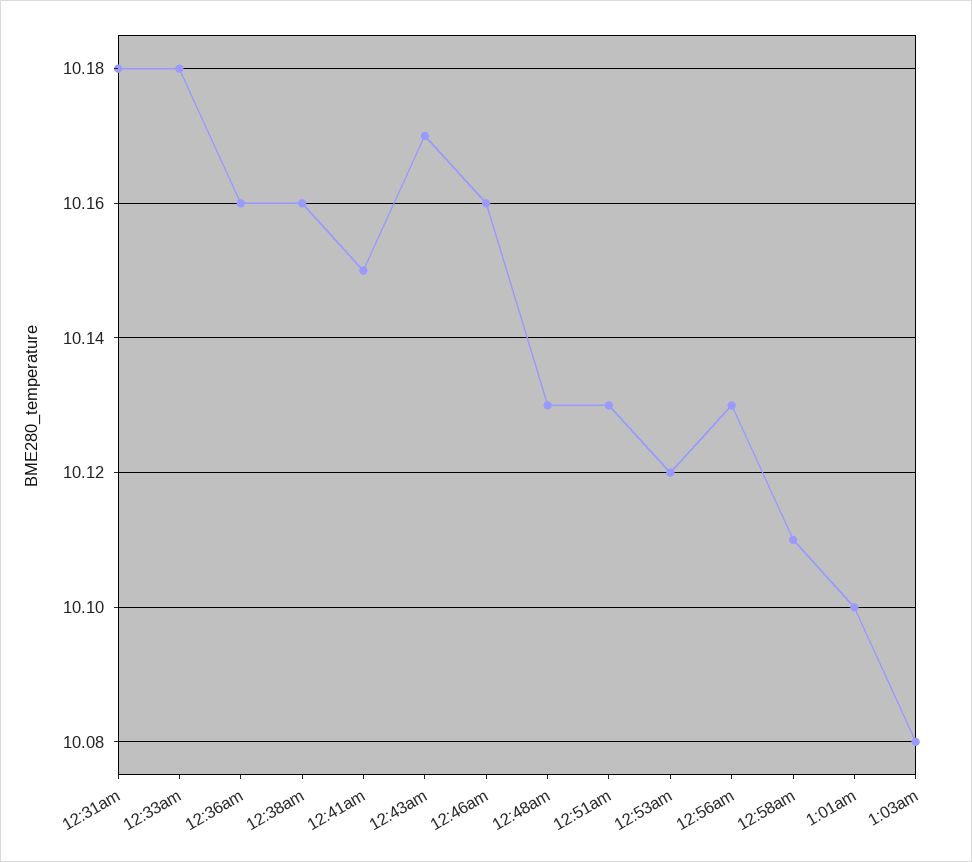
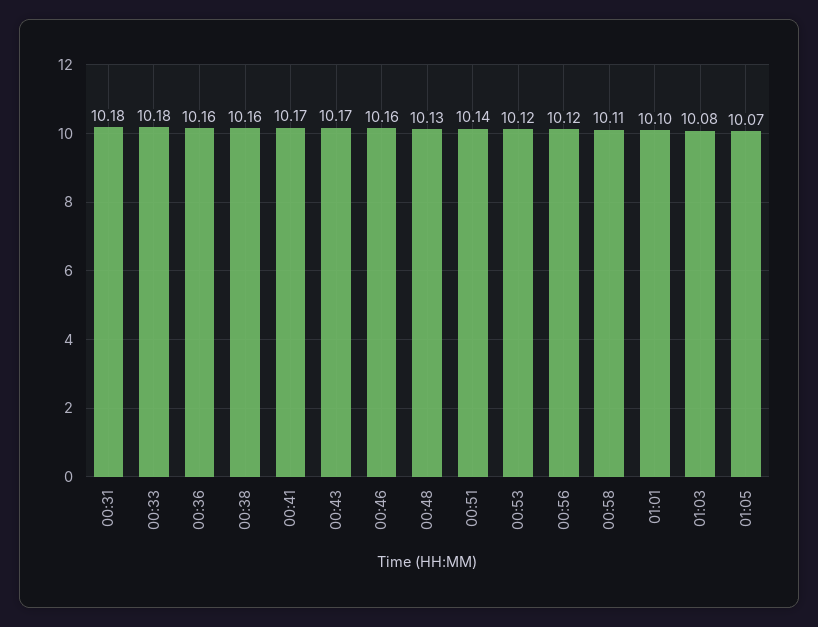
12:41am: 10.15 -> 10.17
12:51am: 10.13 -> 10.14
12:56am: 10.13 -> 10.12
01:05: none -> 10.07

